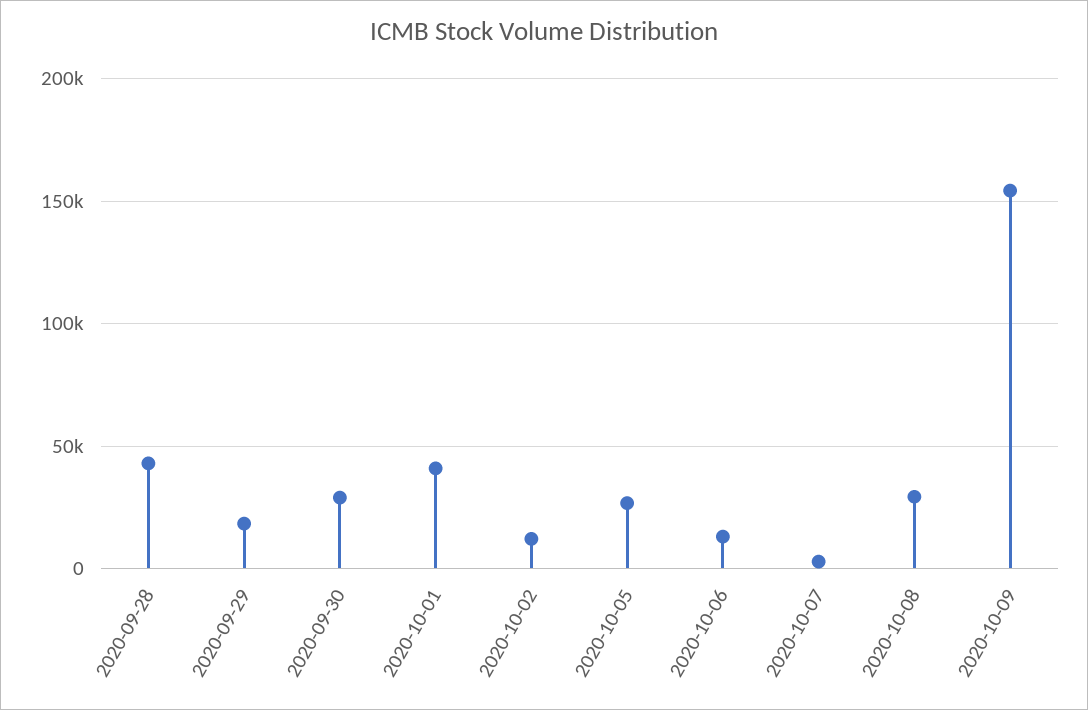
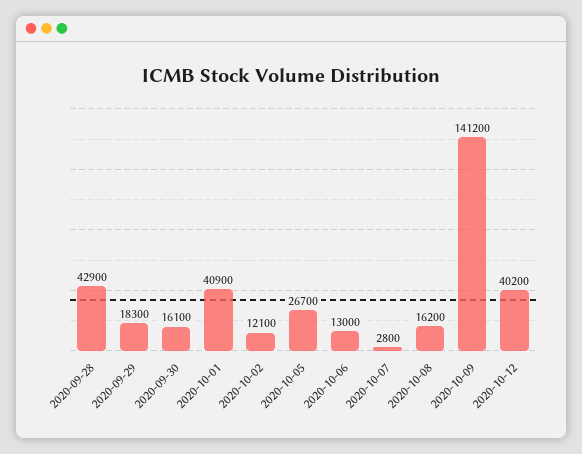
2020-09-30: 30000 -> 16100
2020-10-08: 30000 -> 16200
2020-10-09: 155000 -> 141200
2020-10-12: none -> 40200

